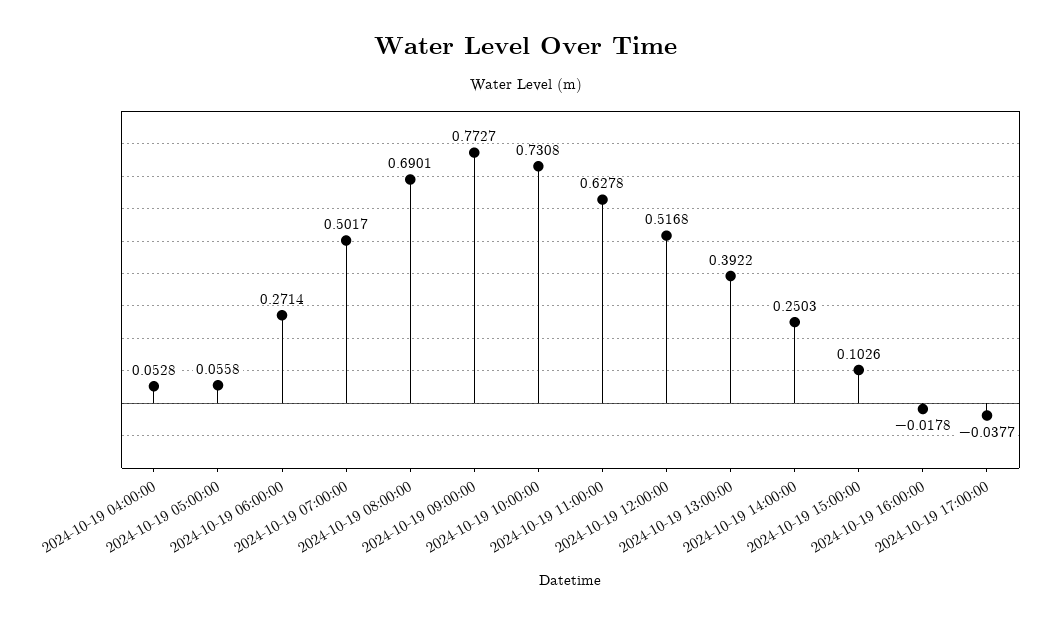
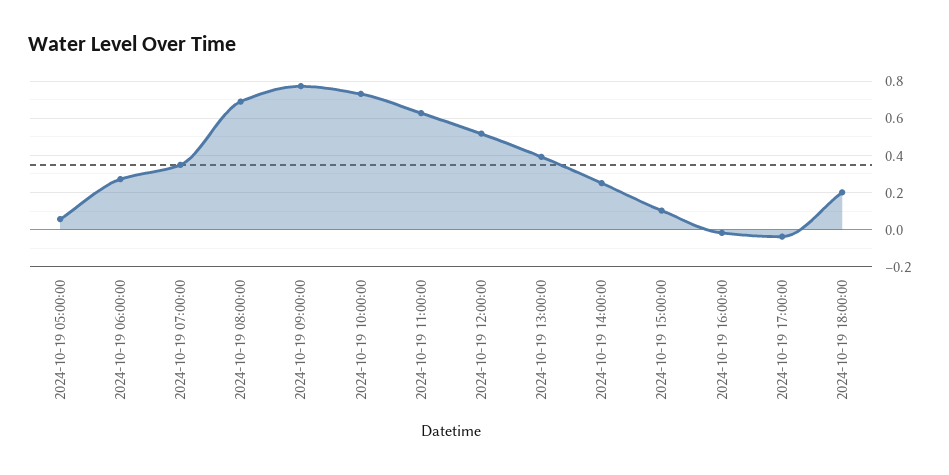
2024-10-19 04:00:00: 0.0528 -> none
2024-10-19 07:00:00: 0.5017 -> 0.35
2024-10-19 18:00:00: none -> 0.2

